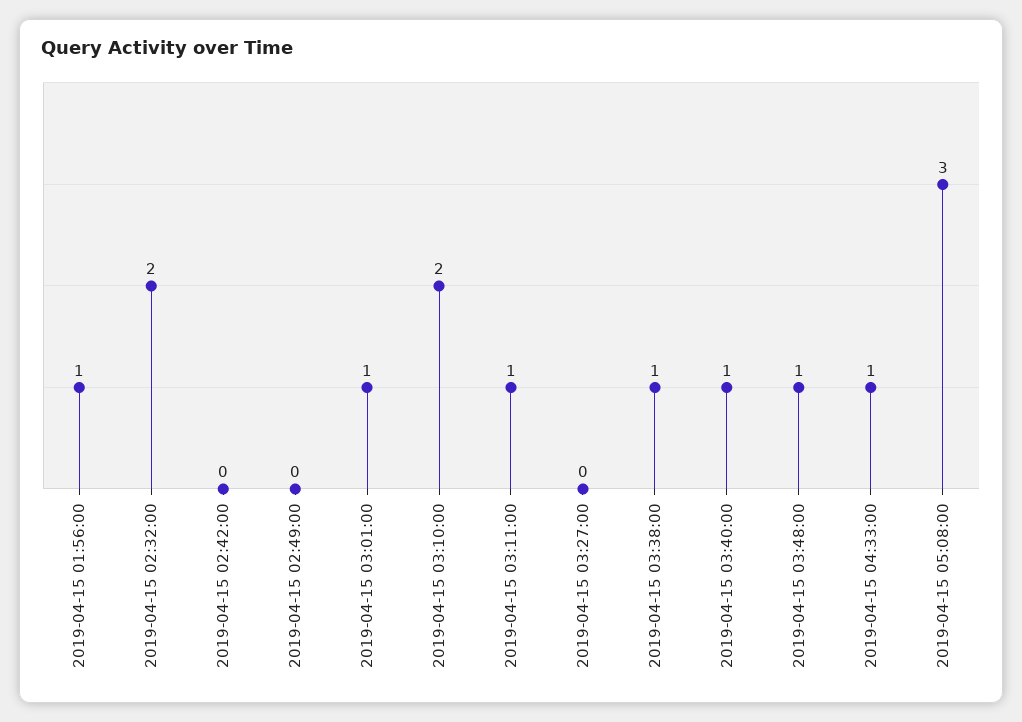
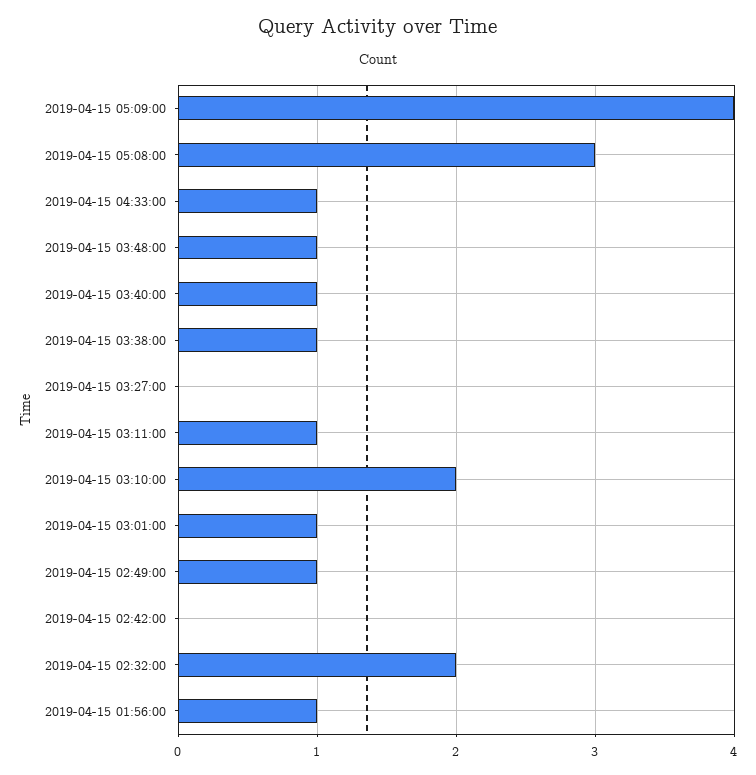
2019-04-15 02:49:00: 0 -> 1
2019-04-15 05:09:00: none -> 4

